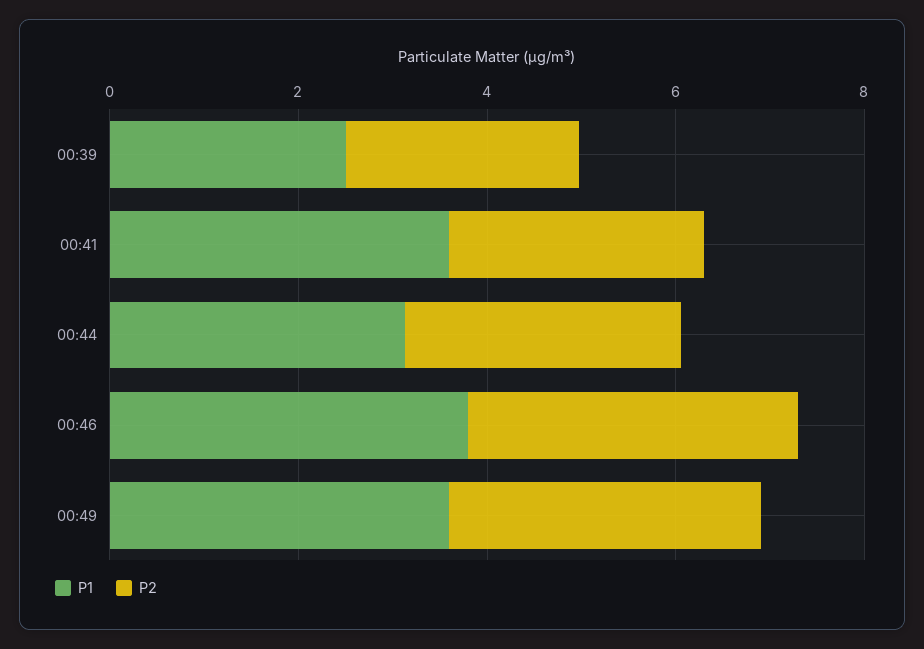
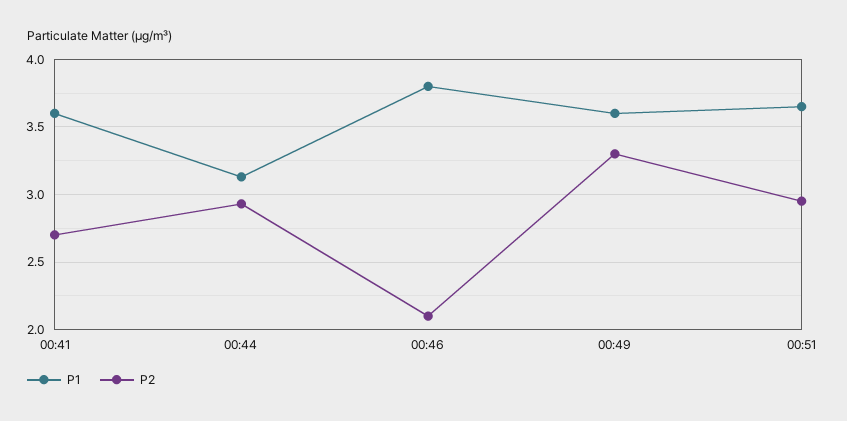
P1, 00:39: 2.5 -> none
P2, 00:39: 2.5 -> none
P2, 00:46: 3.5 -> 2.1
P1, 00:51: none -> 3.65
P2, 00:51: none -> 2.95

